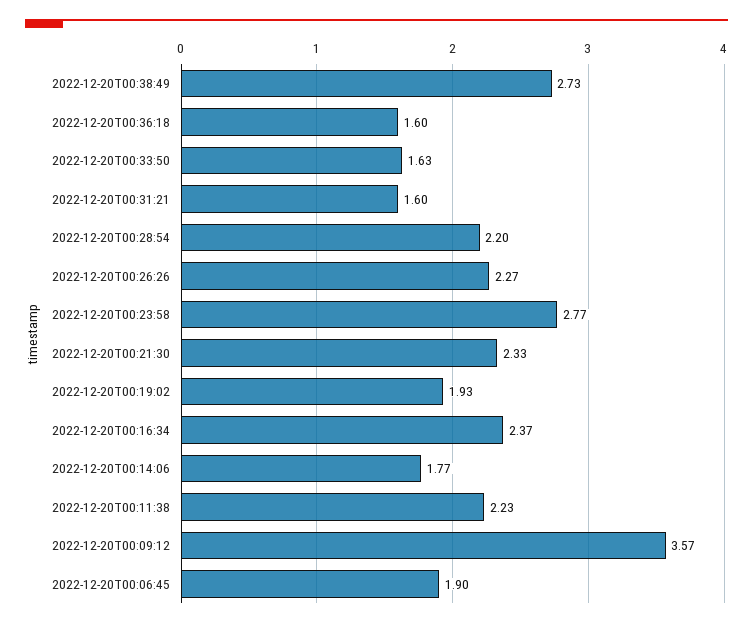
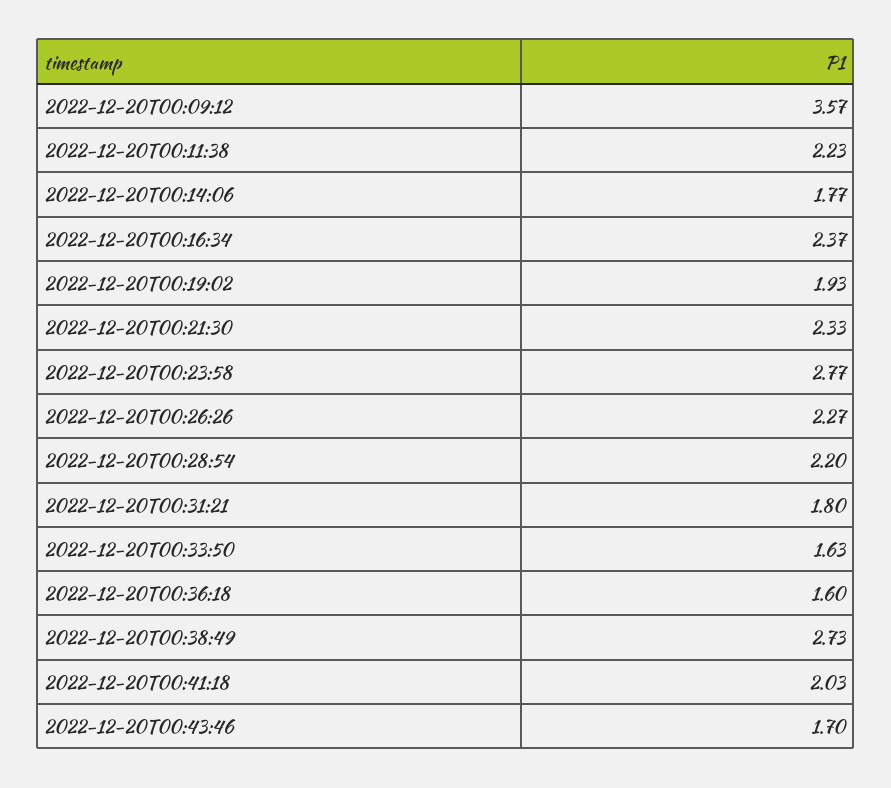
2022-12-20T00:31:21: 1.6 -> 1.8
2022-12-20T00:06:45: 1.9 -> none
2022-12-20T00:41:18: none -> 2.03
2022-12-20T00:43:46: none -> 1.7

